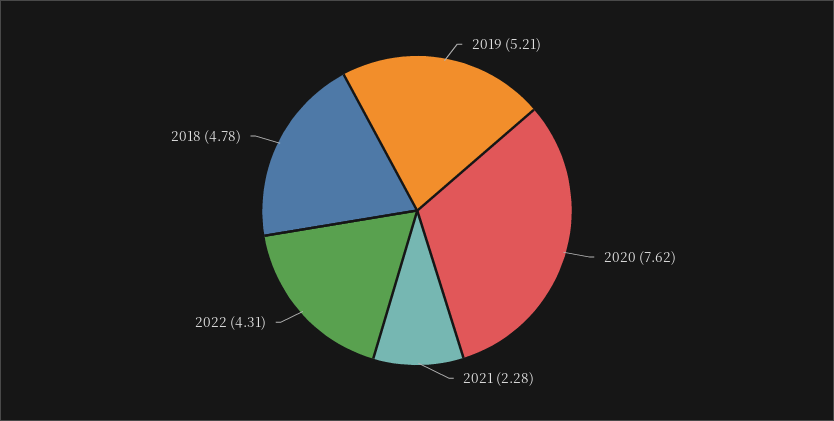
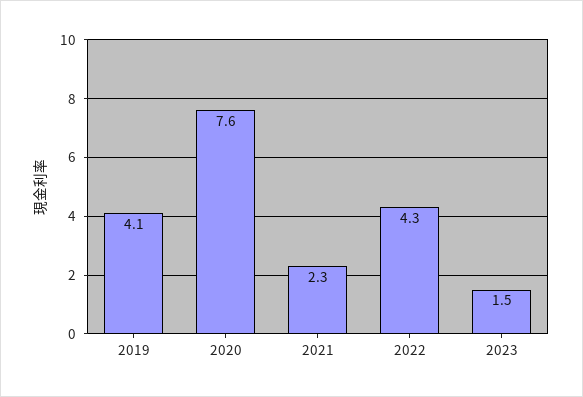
2019: 5.21 -> 4.1
2018: 4.78 -> none
2023: none -> 1.5

